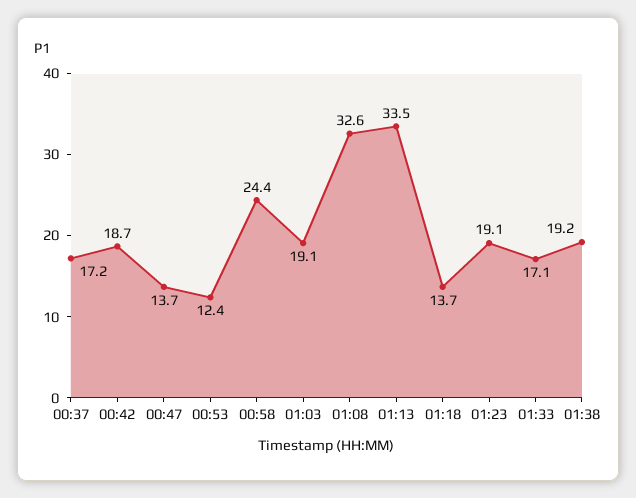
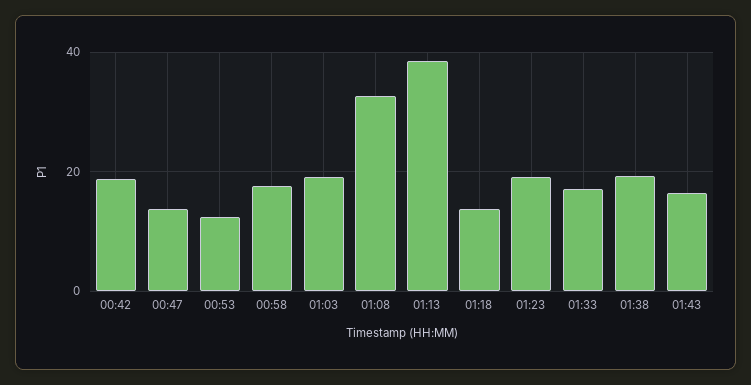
00:37: 17.2 -> none
00:58: 24.4 -> 18
01:13: 33.5 -> 38
01:43: none -> 16

